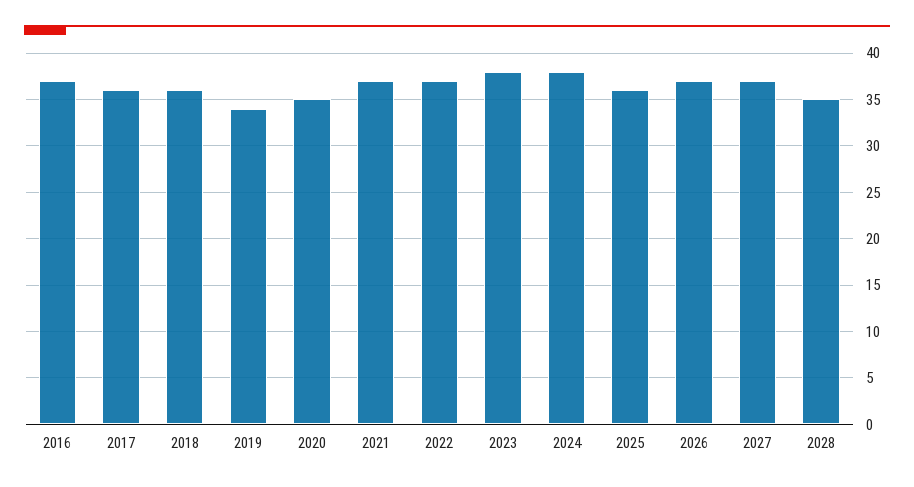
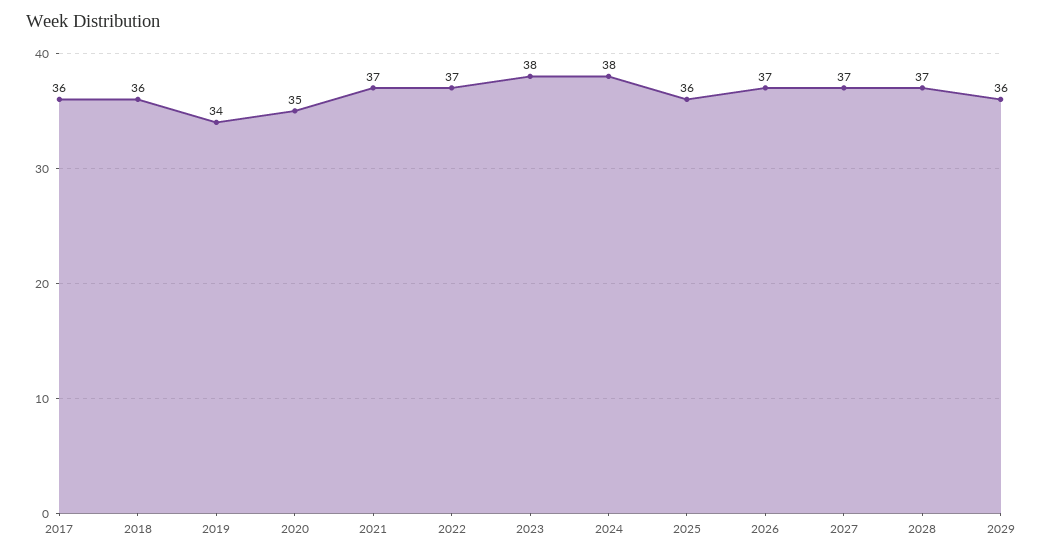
2016: 37 -> none
2028: 35 -> 37
2029: none -> 36

